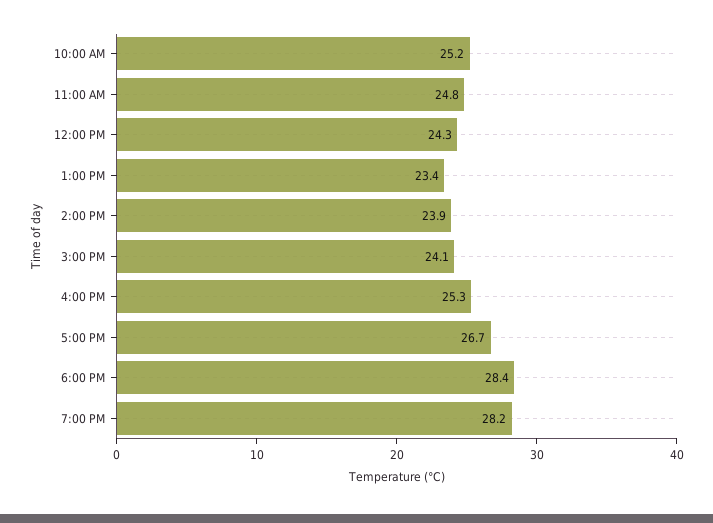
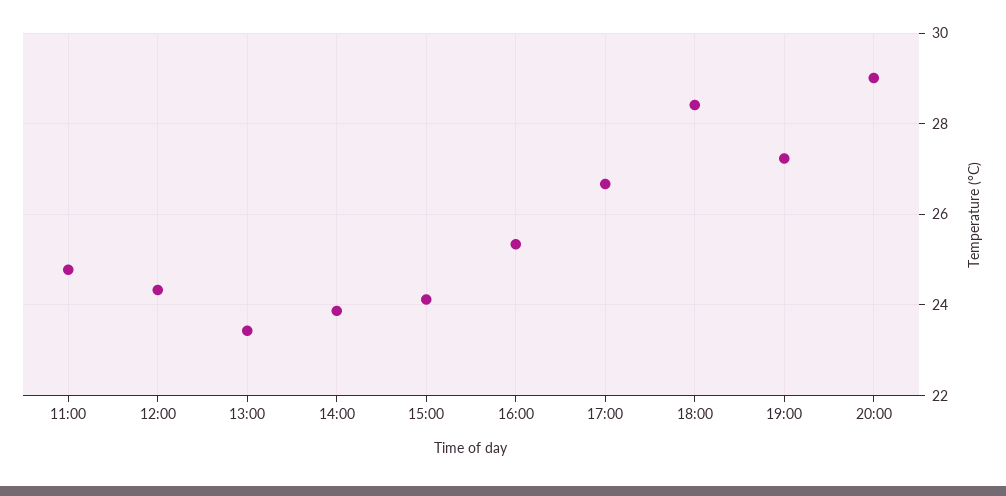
10:00 AM: 25.2 -> none
7:00 PM: 28.2 -> 27.2
20:00: none -> 29

